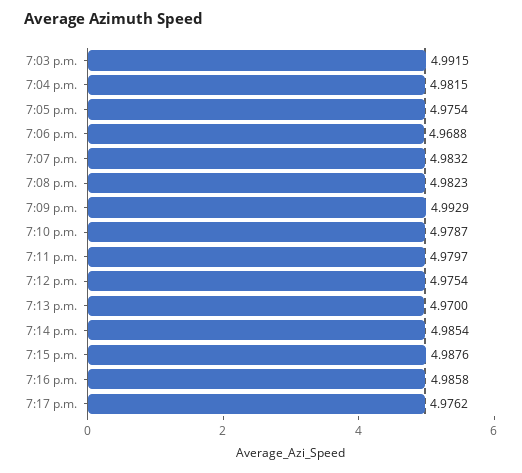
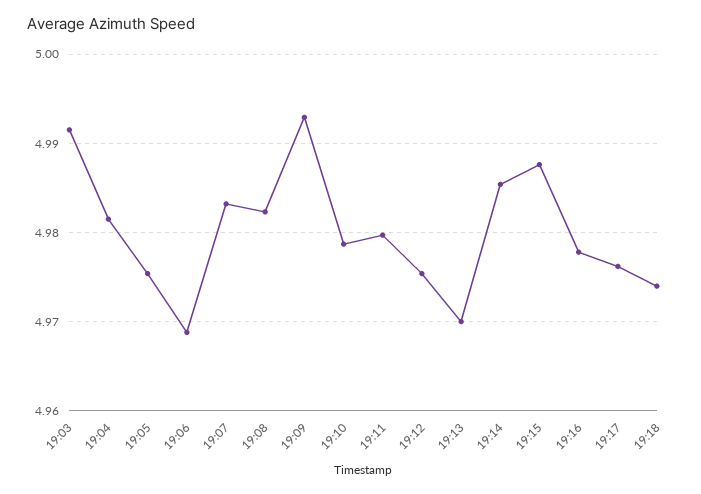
7:16 p.m.: 4.9858 -> 4.978
19:18: none -> 4.974

